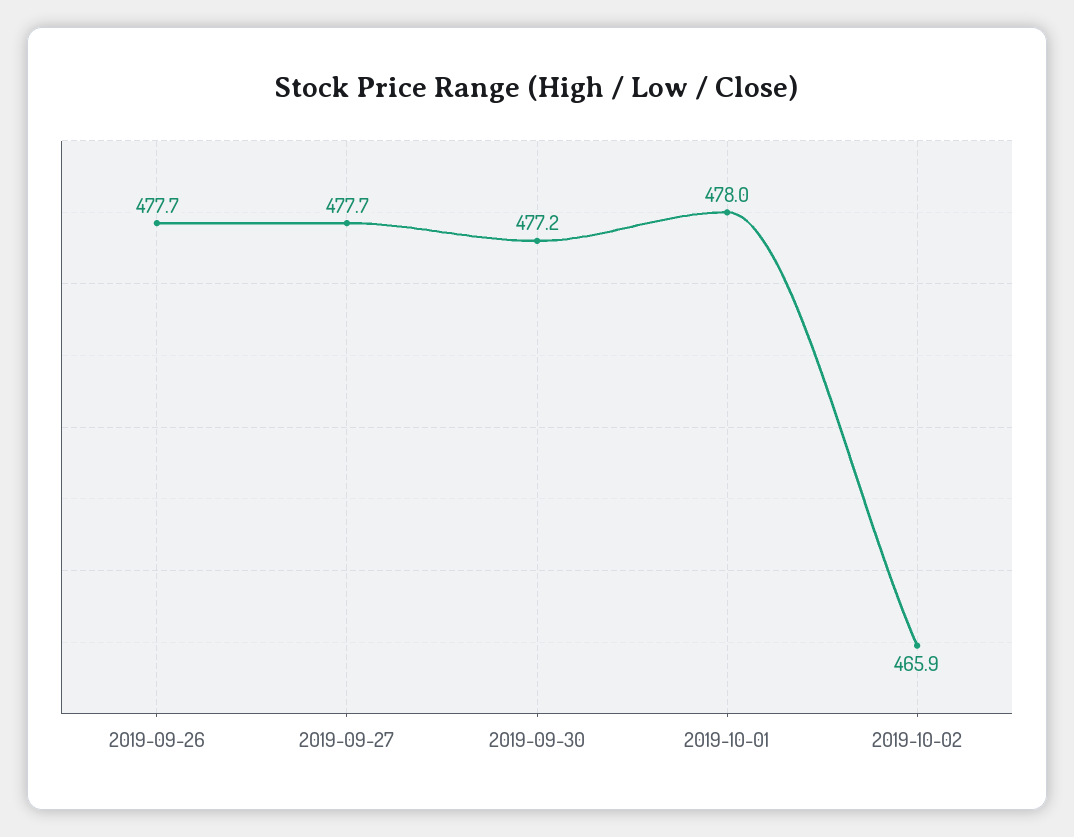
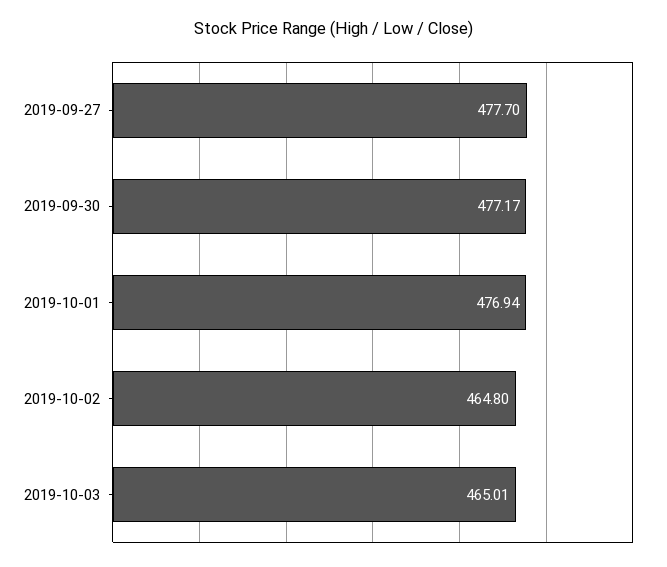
2019-09-26: 477.7 -> none
2019-10-01: 478 -> 476.94
2019-10-02: 465.9 -> 464.8
2019-10-03: none -> 465.01

